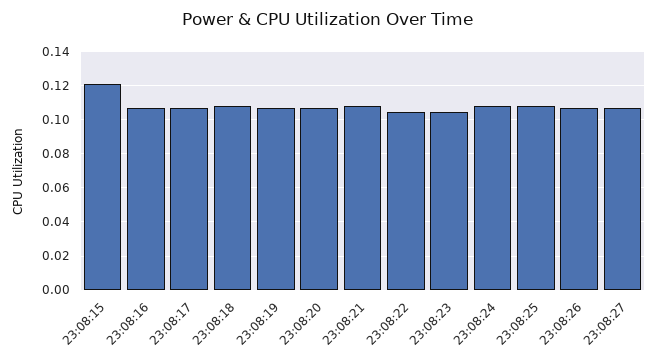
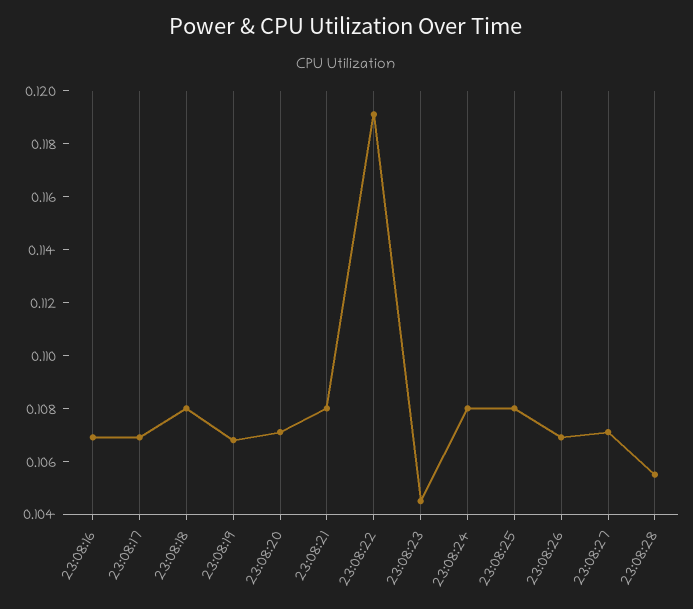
23:08:15: 0.12 -> none
23:08:22: 0.105 -> 0.119
23:08:28: none -> 0.1055

